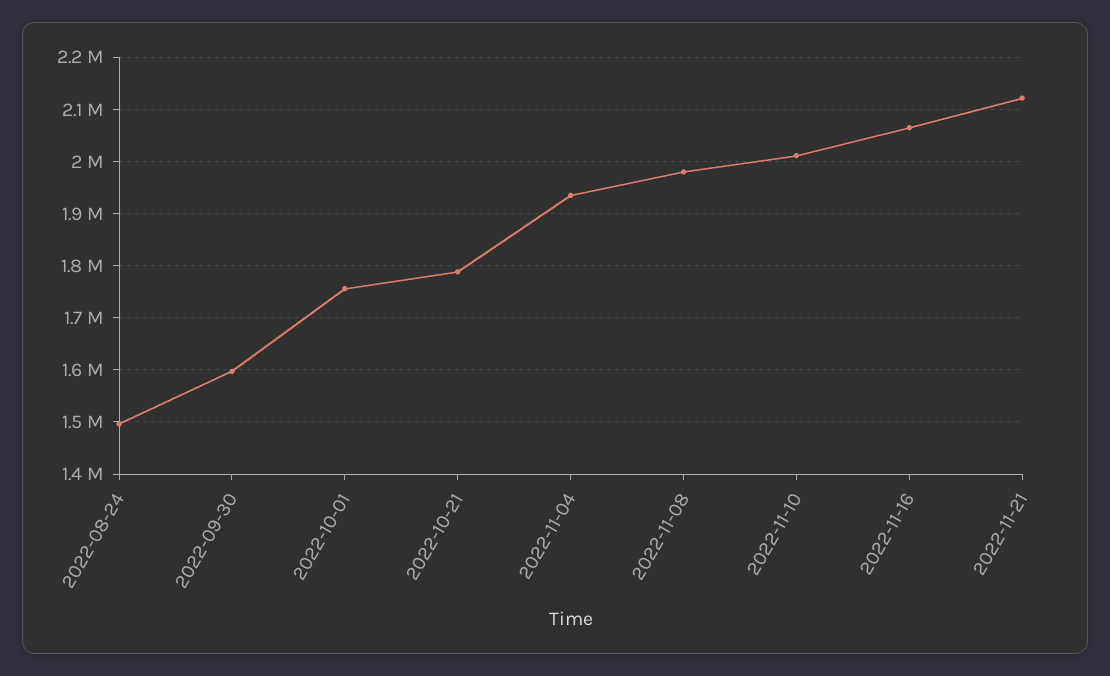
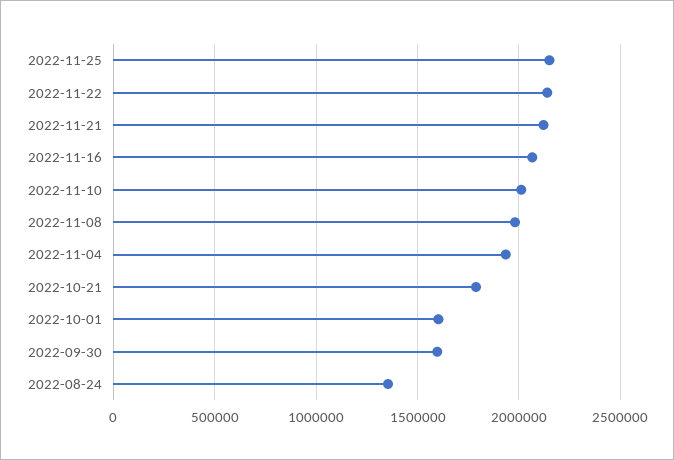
2022-08-24: 1500000 -> 1350000
2022-10-01: 1760000 -> 1600000
2022-11-25: none -> 2150000
2022-11-22: none -> 2150000

